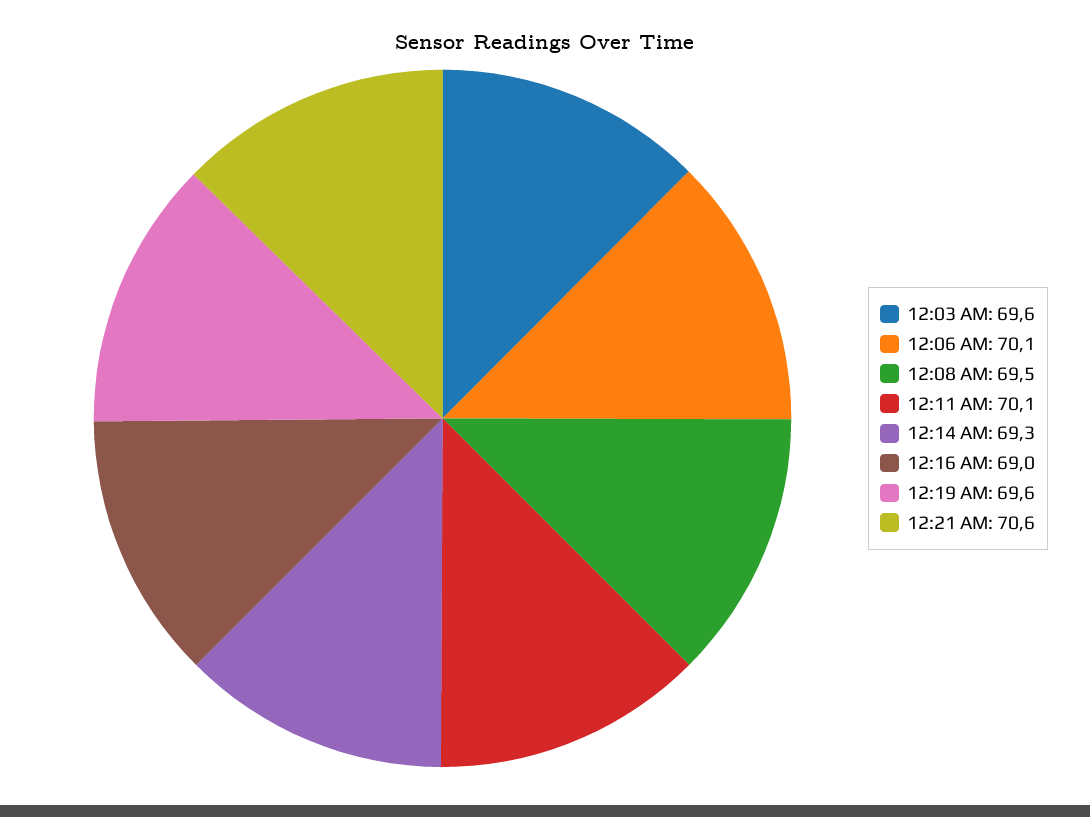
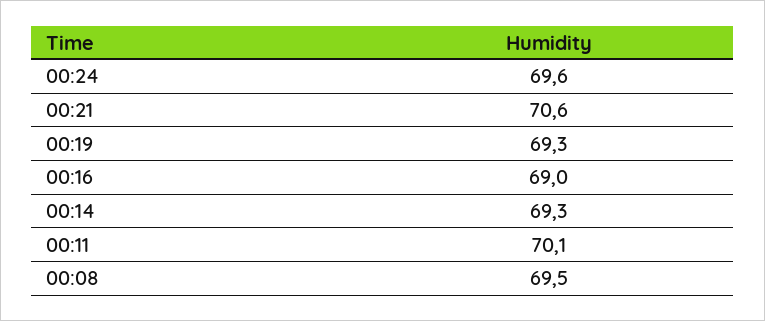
12:03 AM: 69.6 -> none
12:06 AM: 70.1 -> none
12:19 AM: 69.6 -> 69.3
00:24: none -> 69.6

